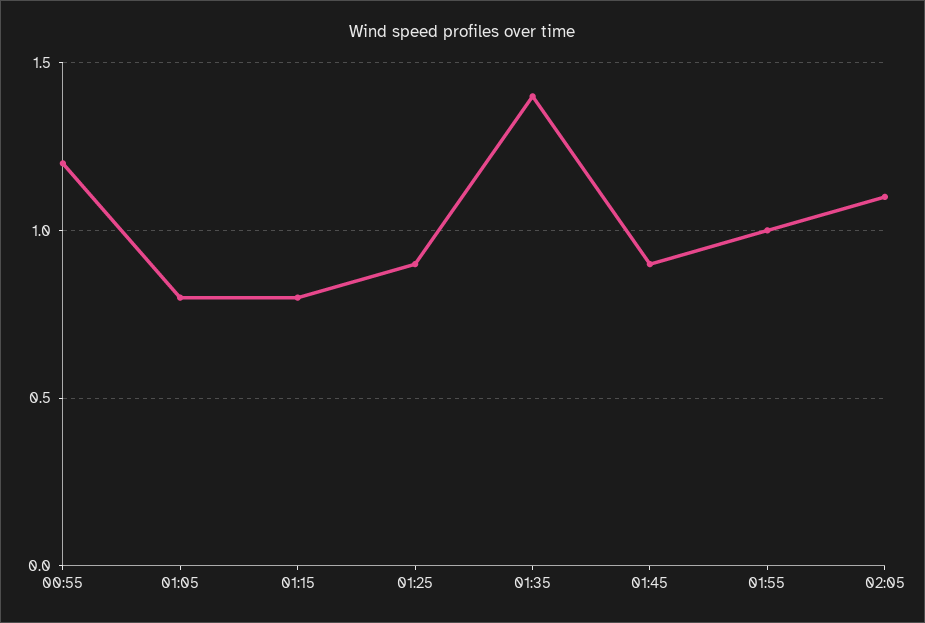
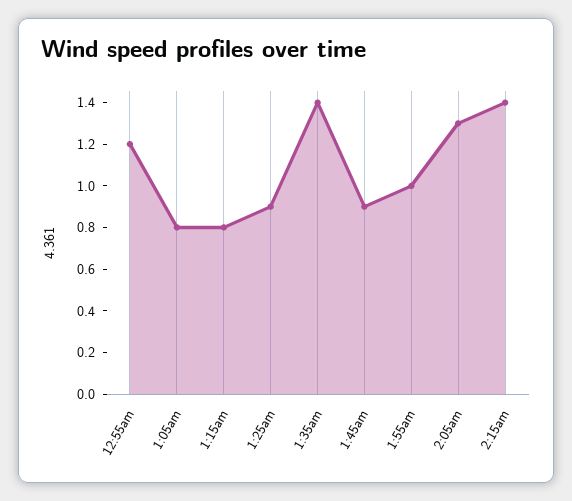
02:05: 1.1 -> 1.3
2:15am: none -> 1.4

